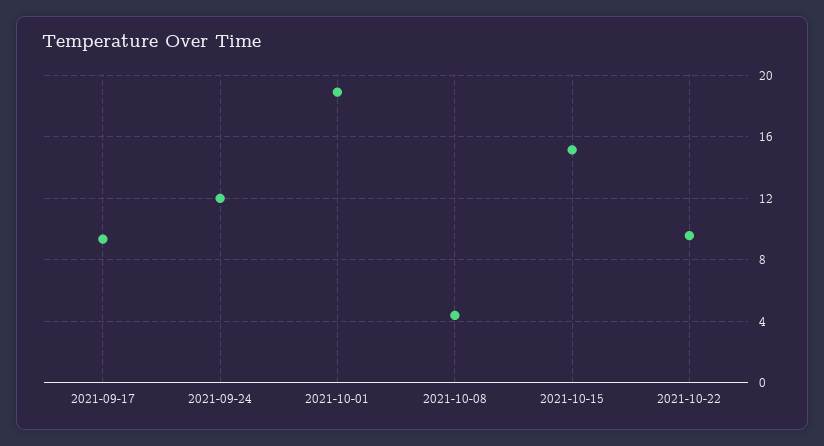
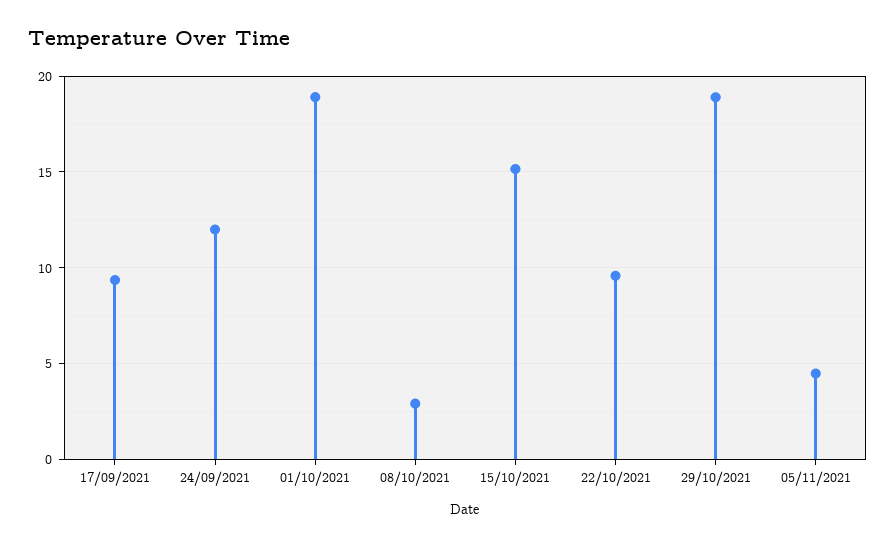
2021-10-08: 4.5 -> 3
29/10/2021: none -> 19
05/11/2021: none -> 4.5

